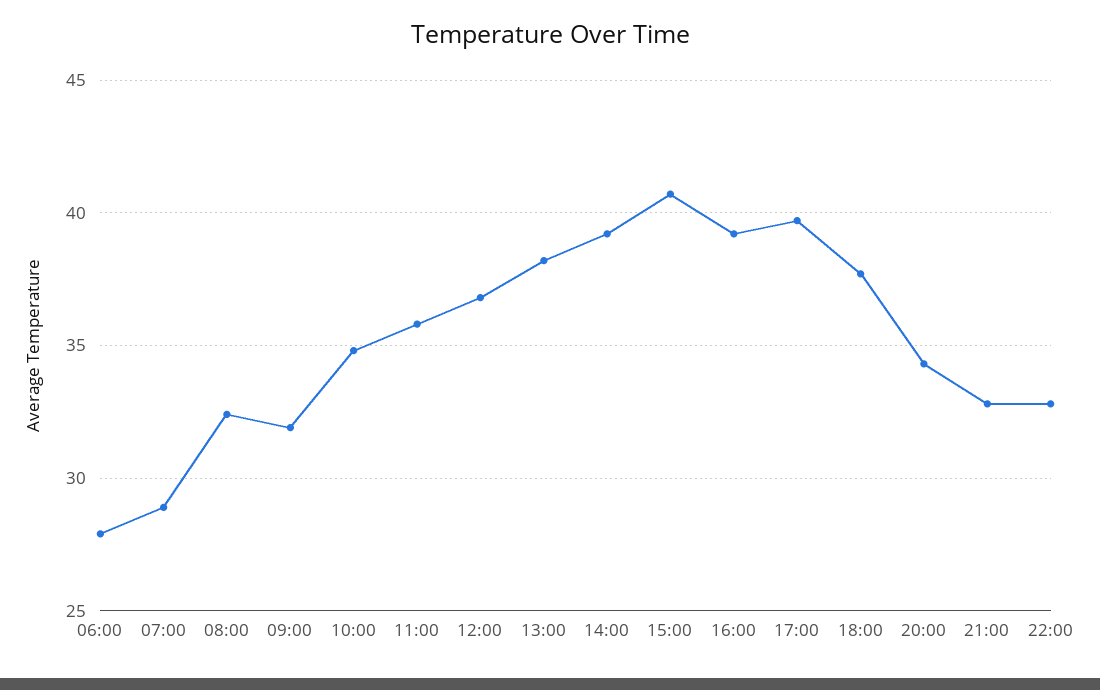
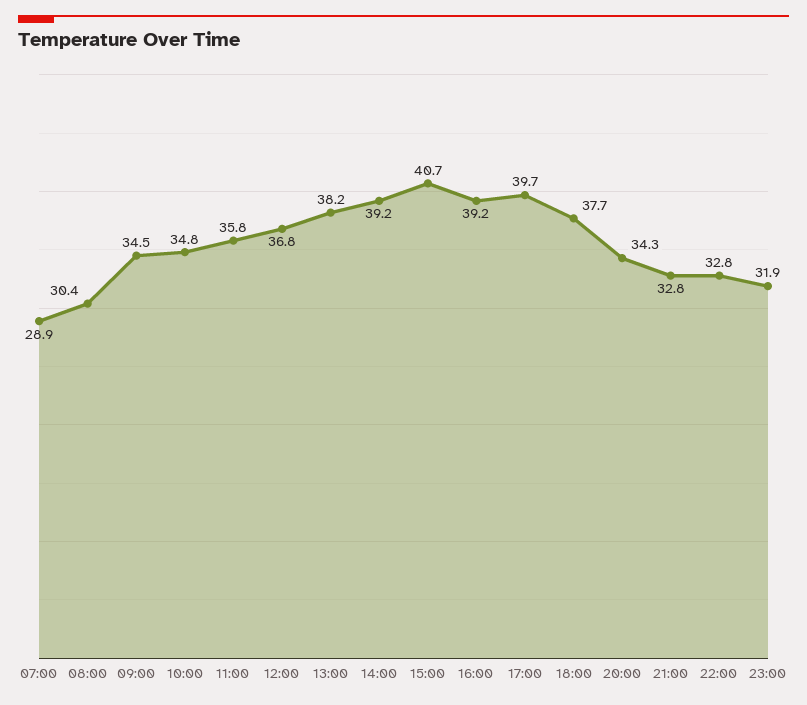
06:00: 28 -> none
08:00: 32.5 -> 30.4
09:00: 32 -> 34.5
23:00: none -> 31.9

